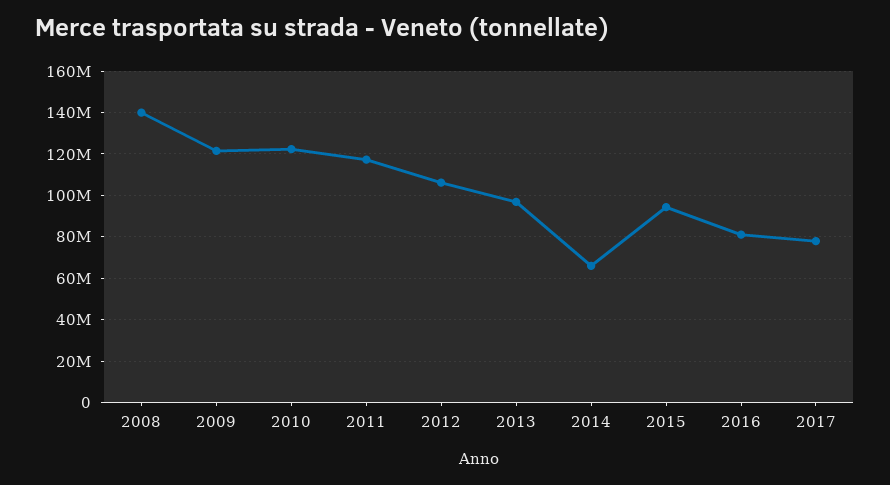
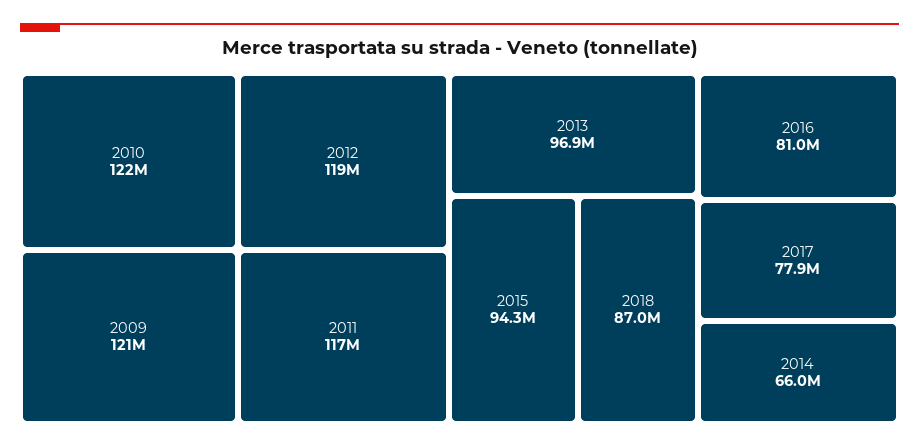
2008: 140000000 -> none
2012: 105000000 -> 119000000
2018: none -> 87000000

